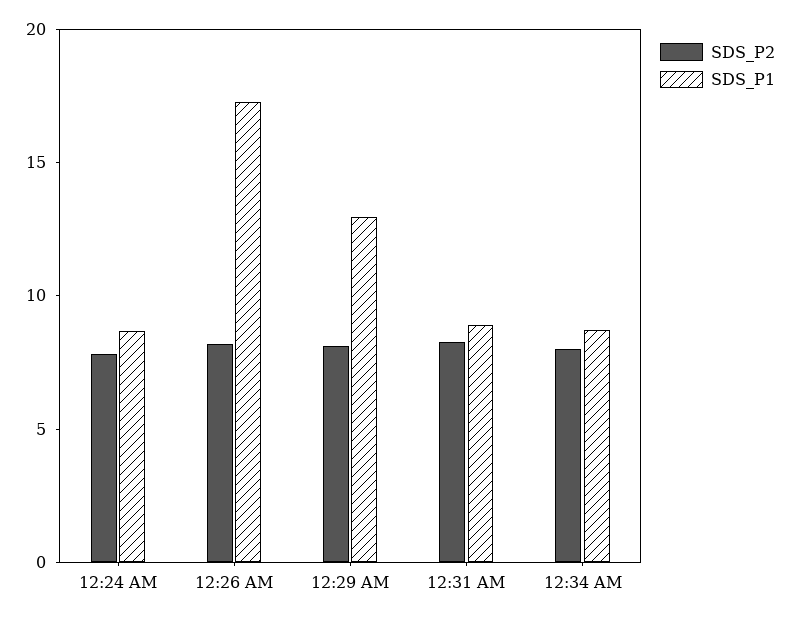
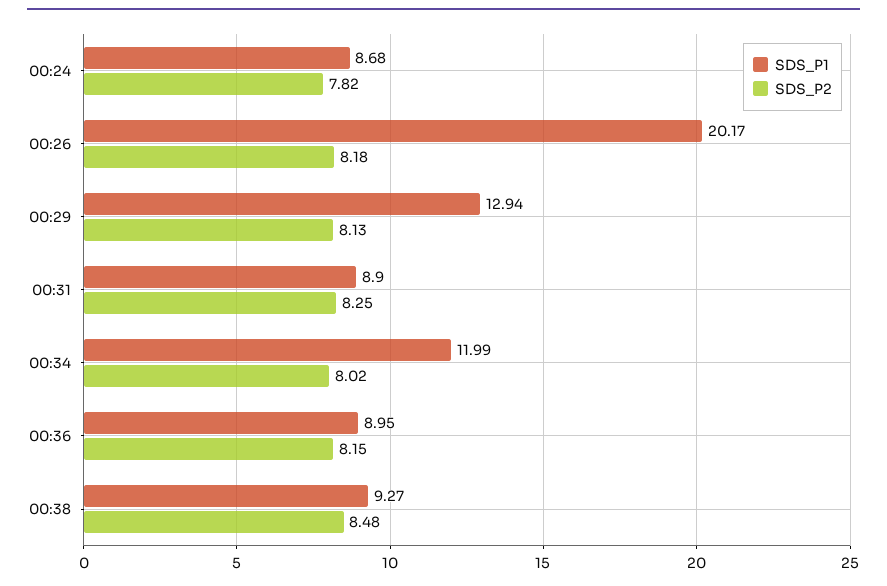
SDS_P1, 12:26 AM: 17 -> 20.17
SDS_P1, 12:34 AM: 9 -> 11.99
SDS_P1, 00:36: none -> 8.95
SDS_P2, 00:36: none -> 8.15
SDS_P1, 00:38: none -> 9.27
SDS_P2, 00:38: none -> 8.48

